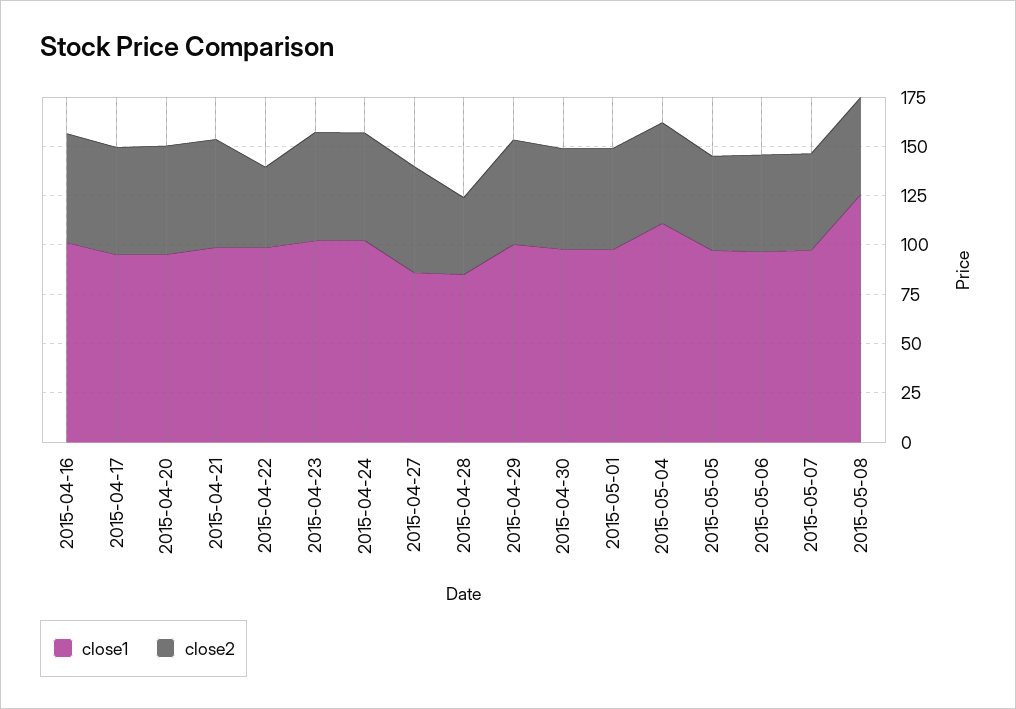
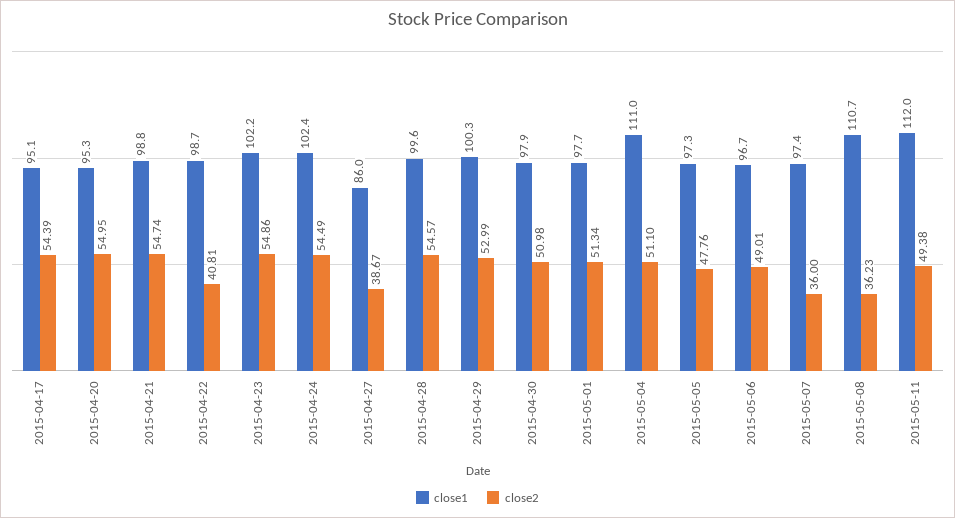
close1, 2015-04-16: 100 -> none
close2, 2015-04-16: 55 -> none
close2, 2015-04-27: 55 -> 38.67
close1, 2015-04-28: 85 -> 99.6
close2, 2015-04-28: 40 -> 54.57
close2, 2015-05-07: 50 -> 36
close1, 2015-05-08: 125 -> 110.7
close2, 2015-05-08: 50 -> 36.23
close1, 2015-05-11: none -> 112
close2, 2015-05-11: none -> 49.38

